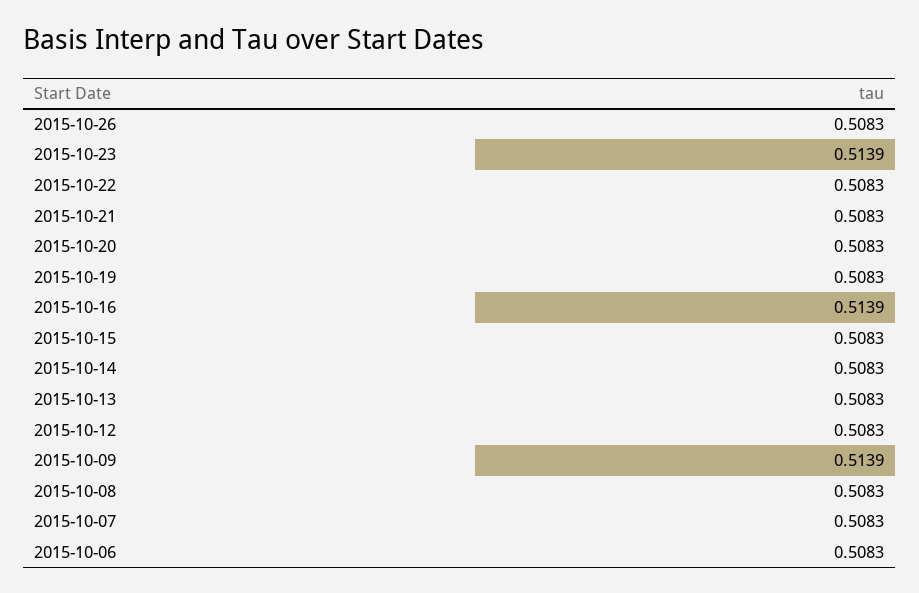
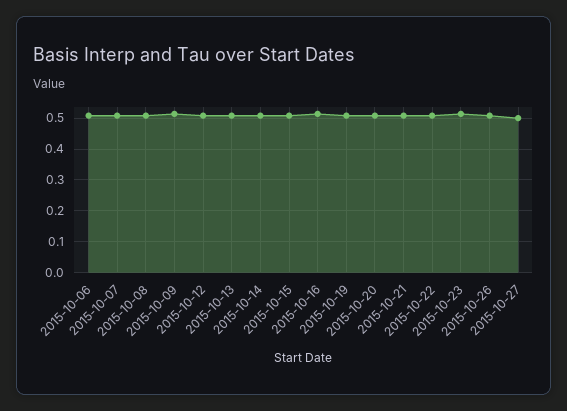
2015-10-27: none -> 0.5

